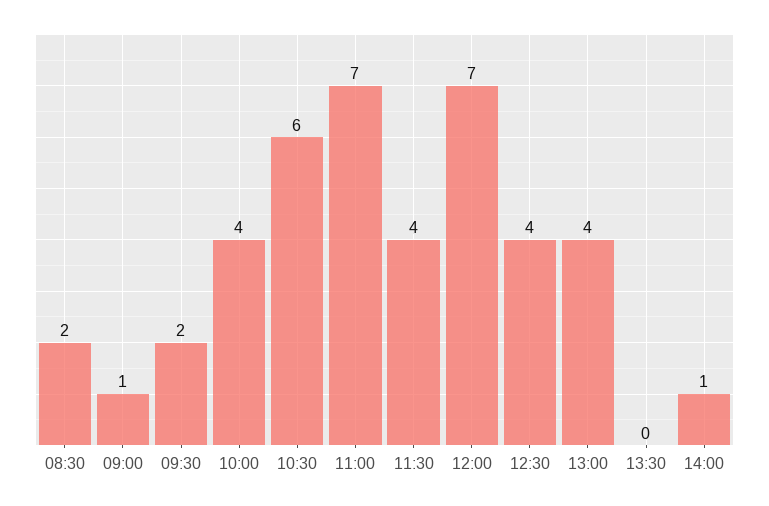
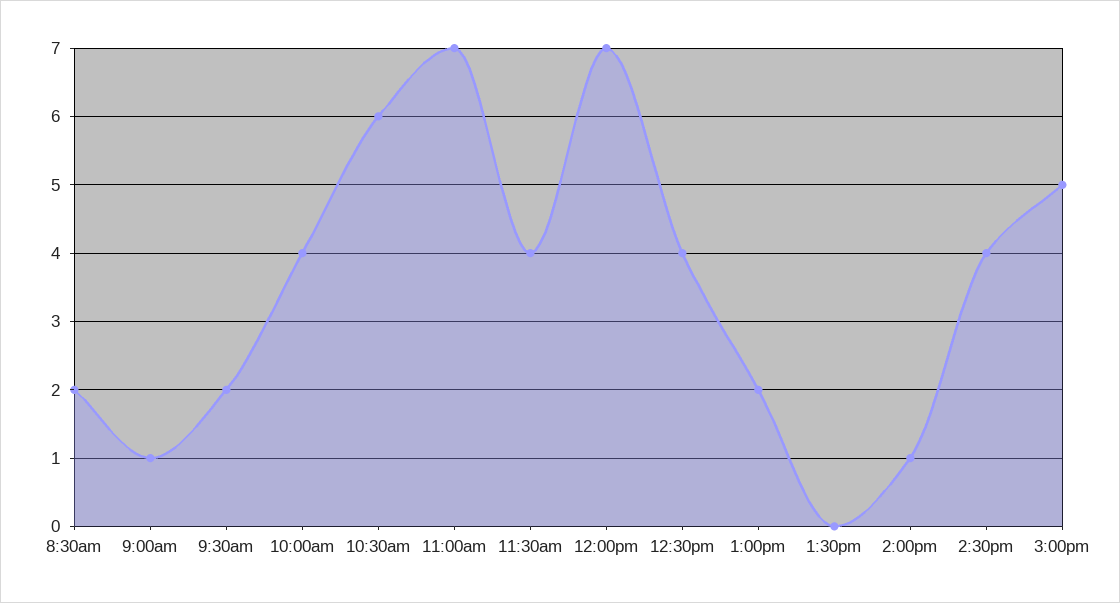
13:00: 4 -> 2
2:30pm: none -> 4
3:00pm: none -> 5

